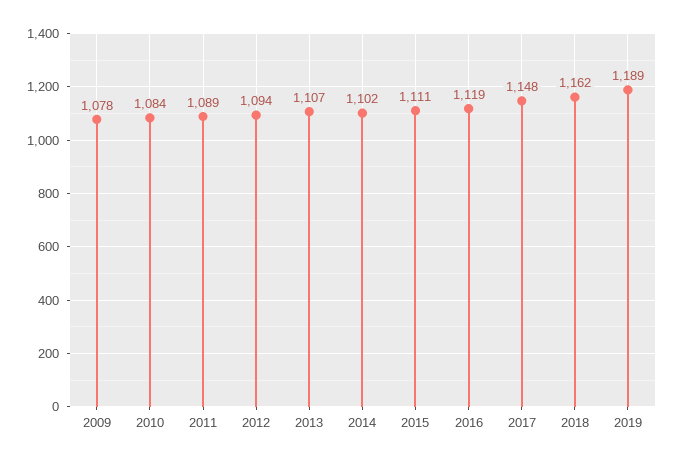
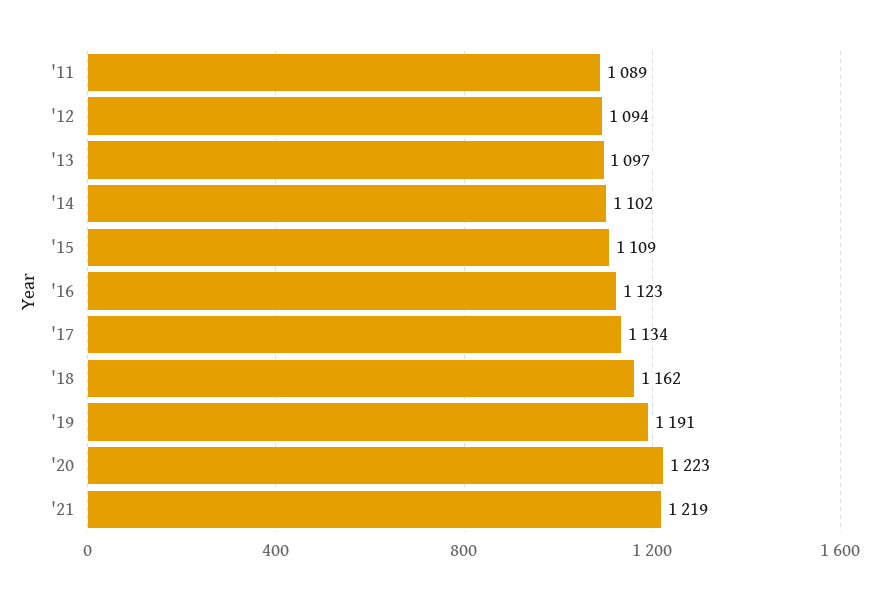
2009: 1078 -> none
2010: 1084 -> none
2013: 1107 -> 1097
2015: 1111 -> 1109
2016: 1119 -> 1123
2017: 1148 -> 1134
2019: 1189 -> 1191
'20: none -> 1223
'21: none -> 1219

